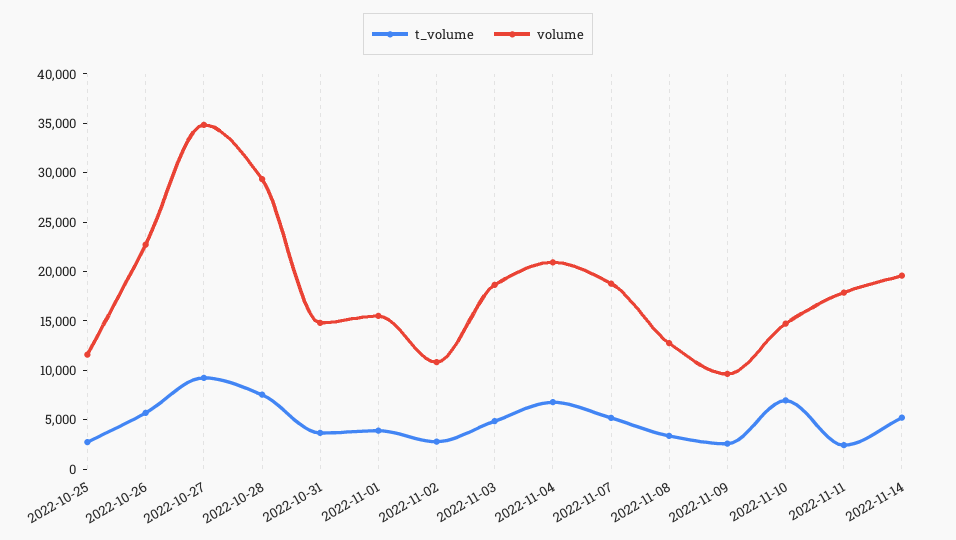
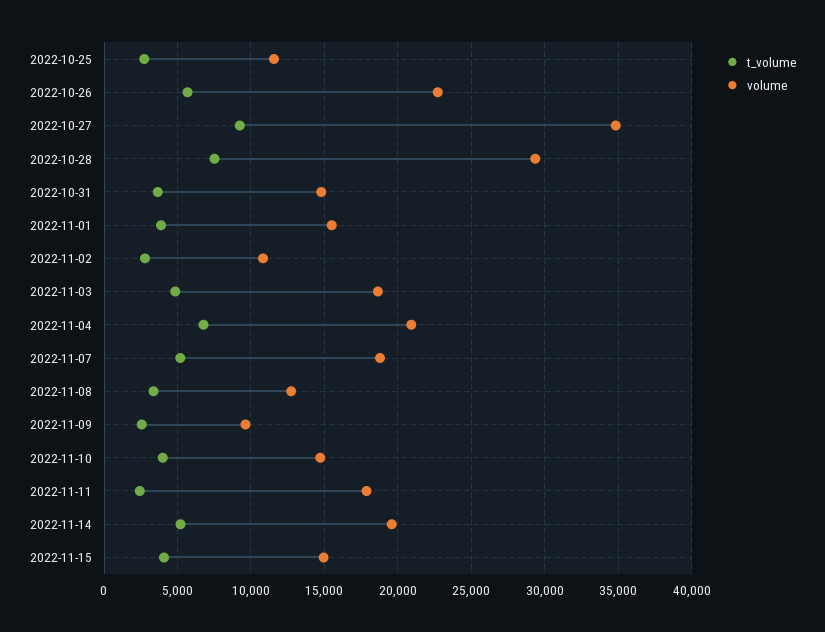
t_volume, 2022-11-10: 7000 -> 4000
t_volume, 2022-11-15: none -> 4000
volume, 2022-11-15: none -> 15000

